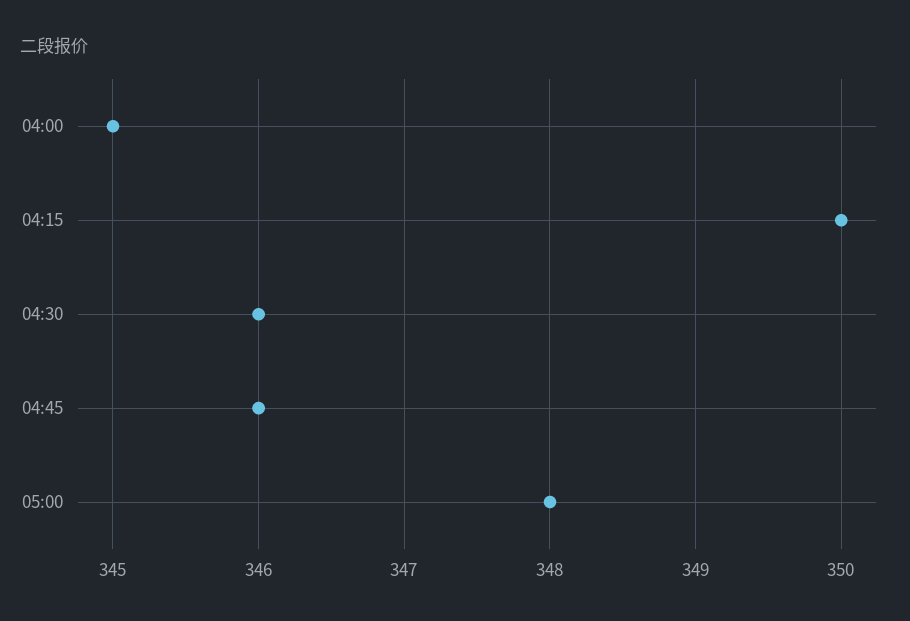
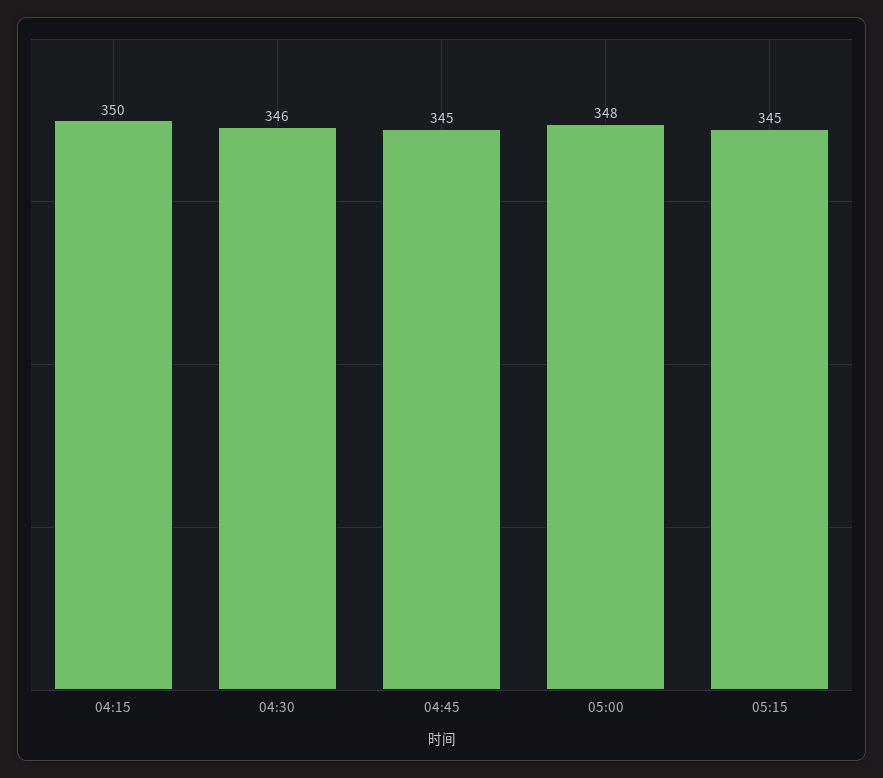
04:00: 345 -> none
04:45: 346 -> 345
05:15: none -> 345

